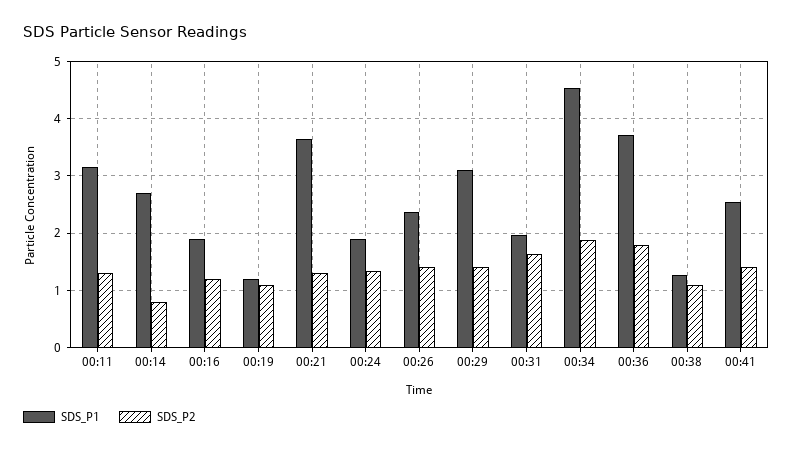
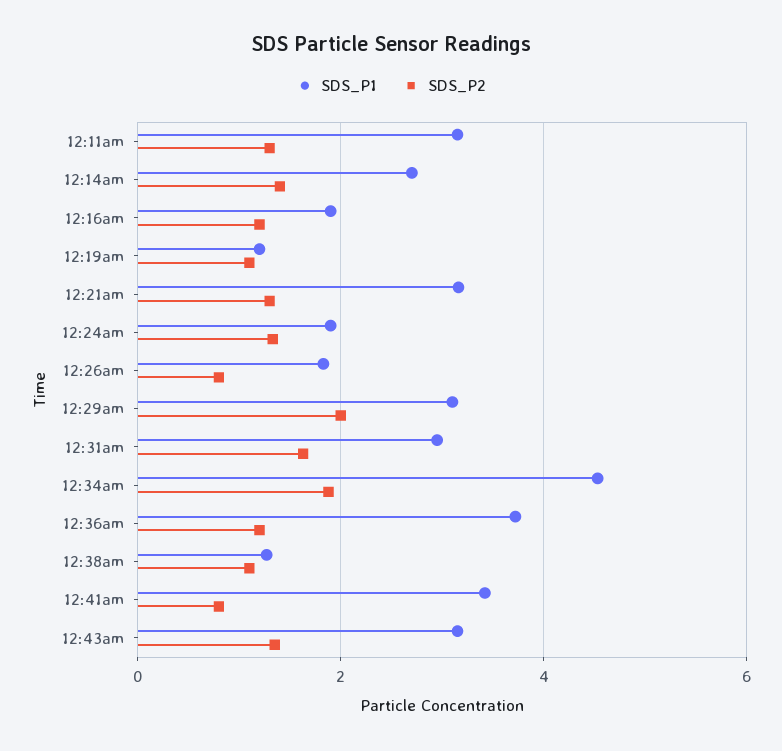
SDS_P2, 00:14: 0.8 -> 1.4
SDS_P1, 00:21: 3.6 -> 3.2
SDS_P1, 00:26: 2.4 -> 1.8
SDS_P2, 00:26: 1.4 -> 0.8
SDS_P2, 00:29: 1.4 -> 2
SDS_P1, 00:31: 2 -> 3
SDS_P2, 00:36: 1.8 -> 1.2
SDS_P1, 00:41: 2.6 -> 3.4
SDS_P2, 00:41: 1.4 -> 0.8
SDS_P1, 12:43am: none -> 3.2
SDS_P2, 12:43am: none -> 1.4

